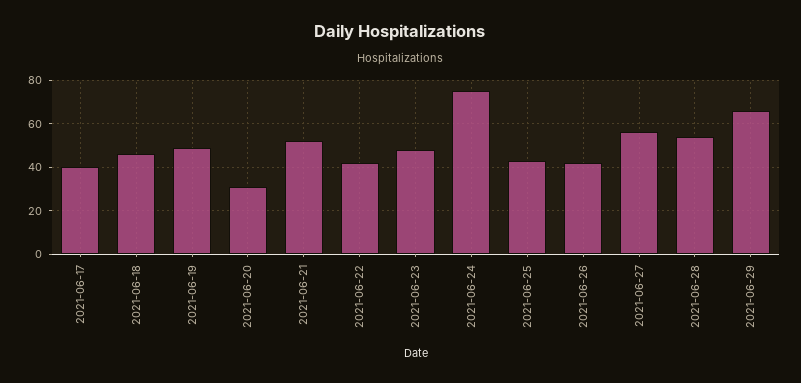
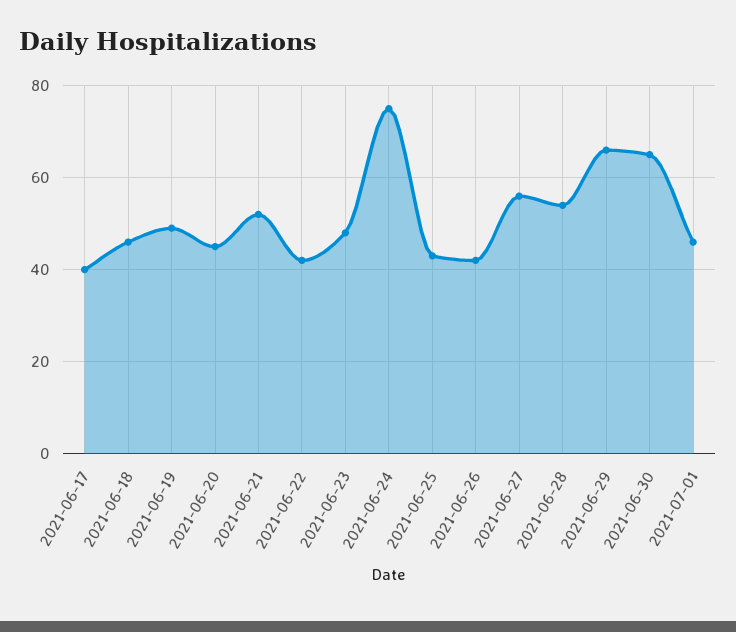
2021-06-20: 30 -> 45
2021-06-30: none -> 65
2021-07-01: none -> 45

